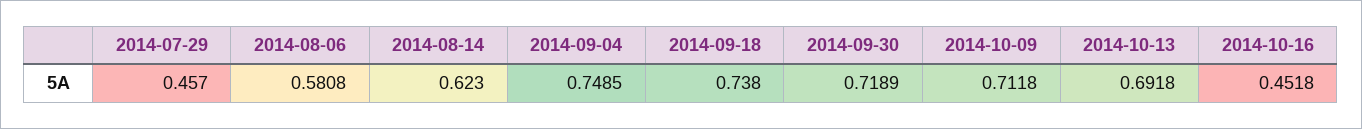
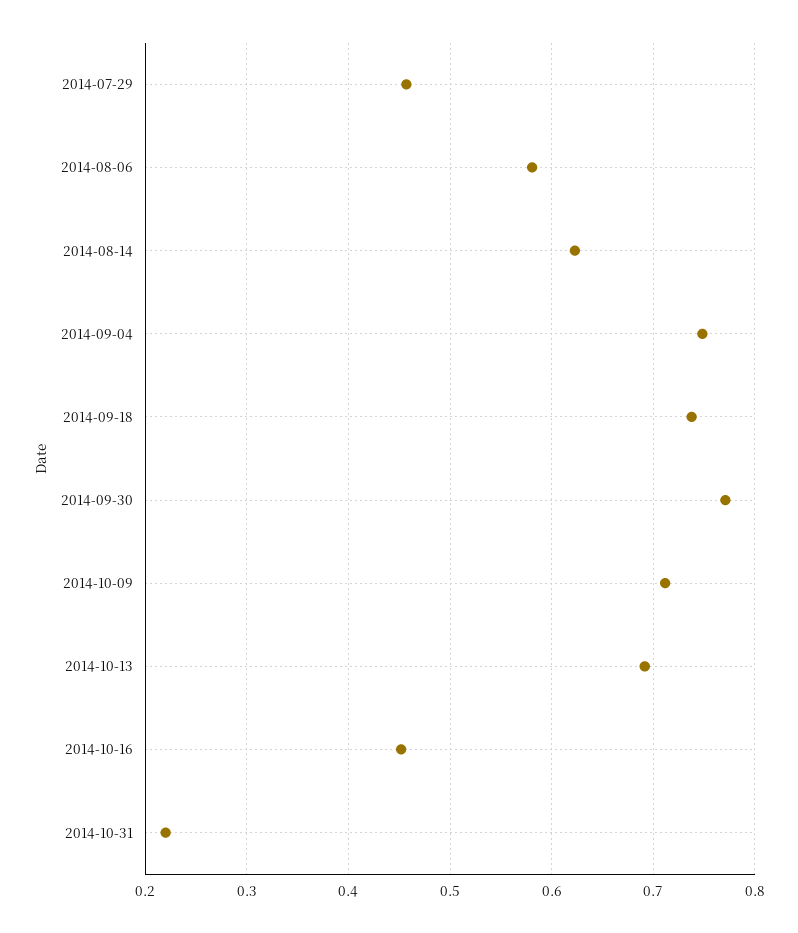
2014-09-30: 0.7189 -> 0.77
2014-10-31: none -> 0.22

